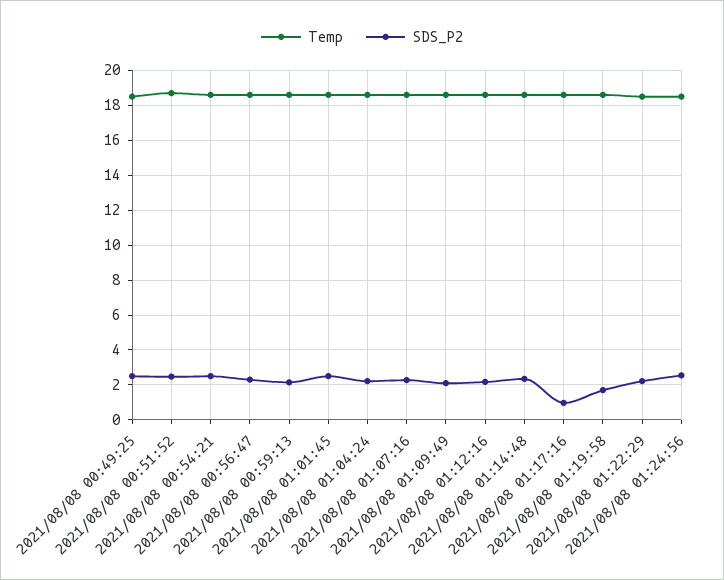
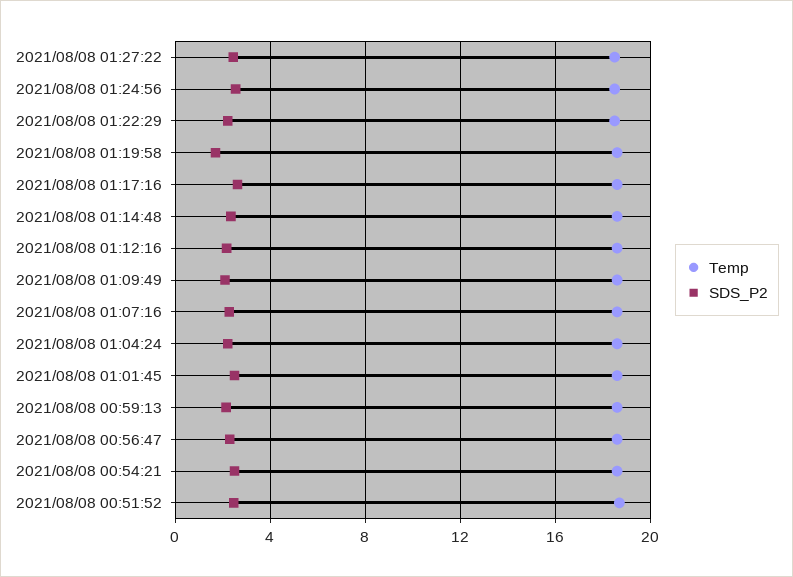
Temp, 2021/08/08 00:49:25: 18.5 -> none
SDS_P2, 2021/08/08 00:49:25: 2.5 -> none
SDS_P2, 2021/08/08 01:17:16: 1 -> 2.5
Temp, 2021/08/08 01:27:22: none -> 18.5
SDS_P2, 2021/08/08 01:27:22: none -> 2.5

